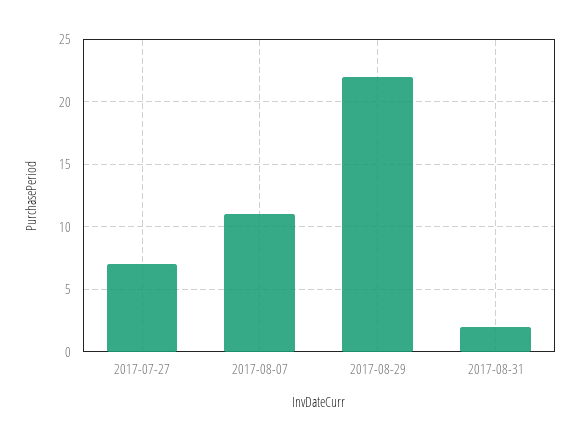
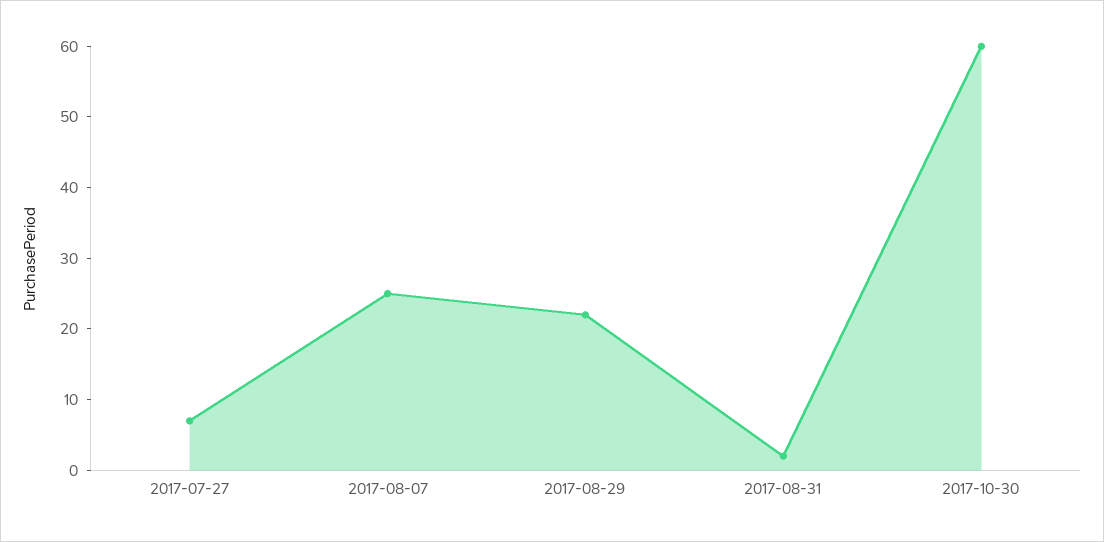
2017-08-07: 11 -> 25
2017-10-30: none -> 60

